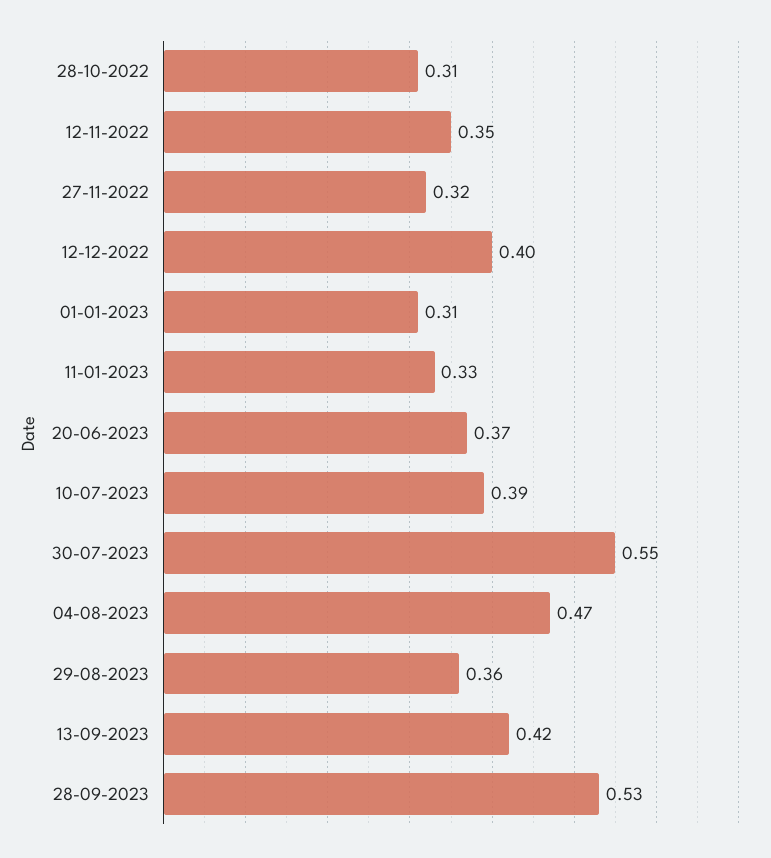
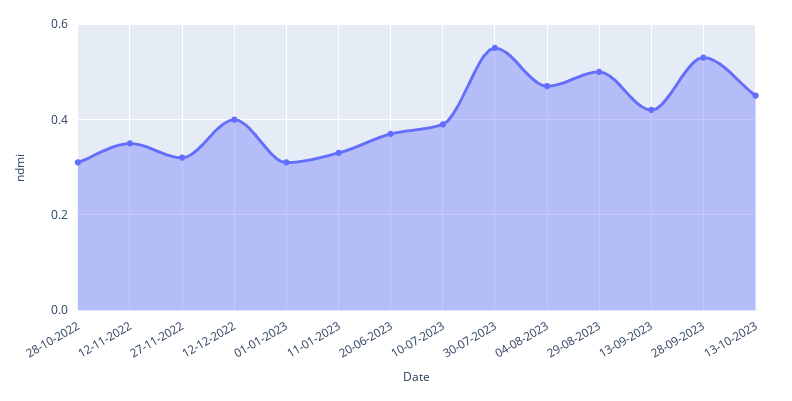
29-08-2023: 0.36 -> 0.5
13-10-2023: none -> 0.45

